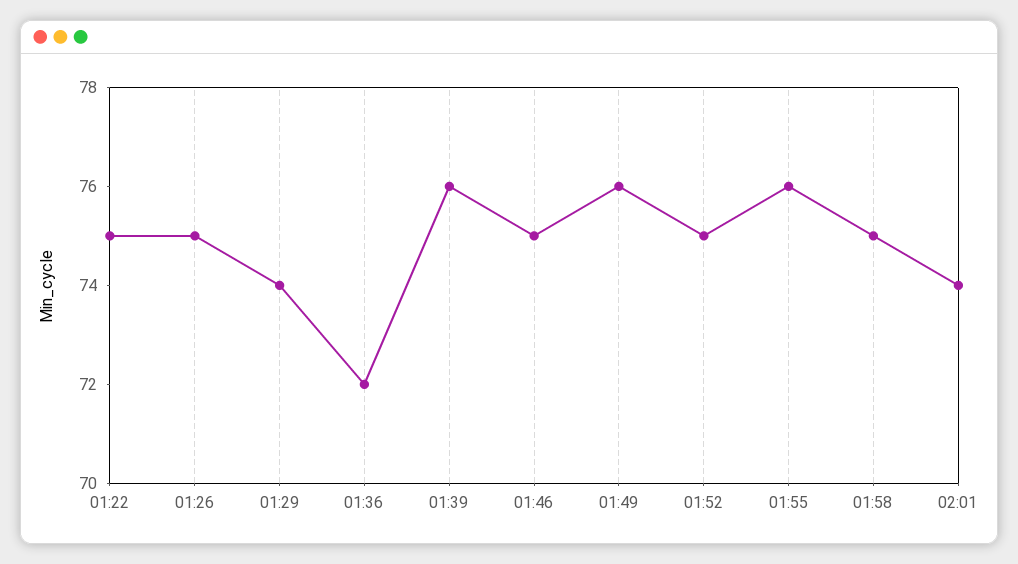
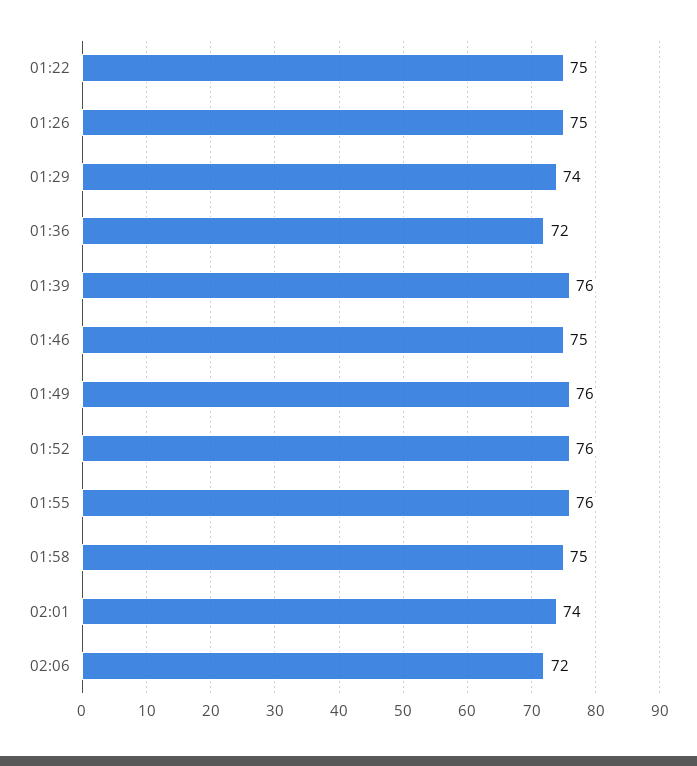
01:52: 75 -> 76
02:06: none -> 72

